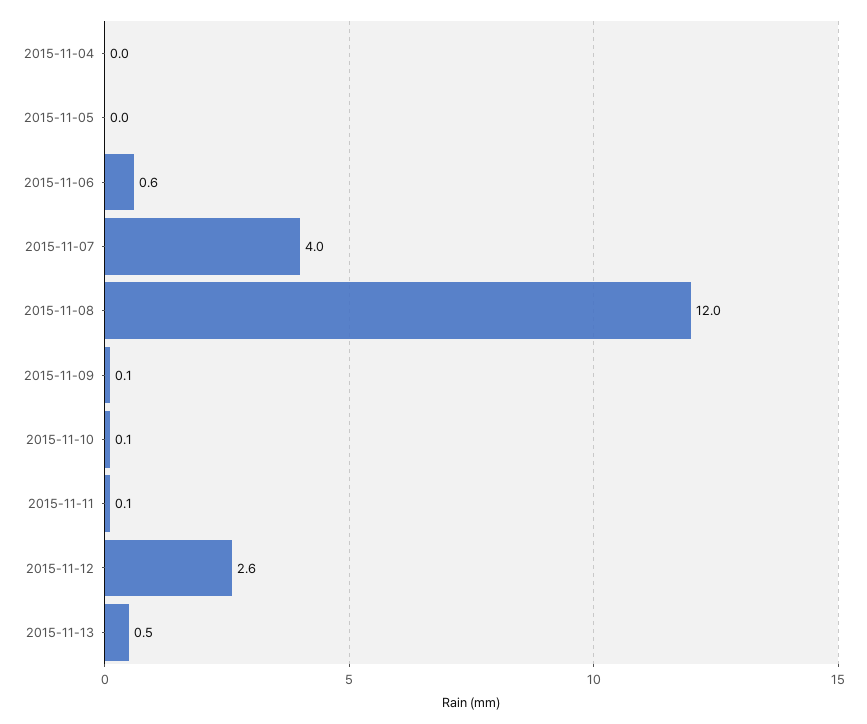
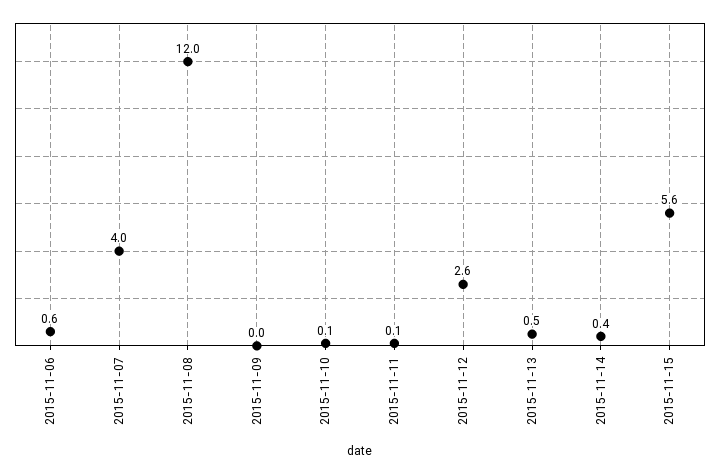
2015-11-04: 0 -> none
2015-11-05: 0 -> none
2015-11-09: 0.1 -> 0
2015-11-14: none -> 0.4
2015-11-15: none -> 5.6

